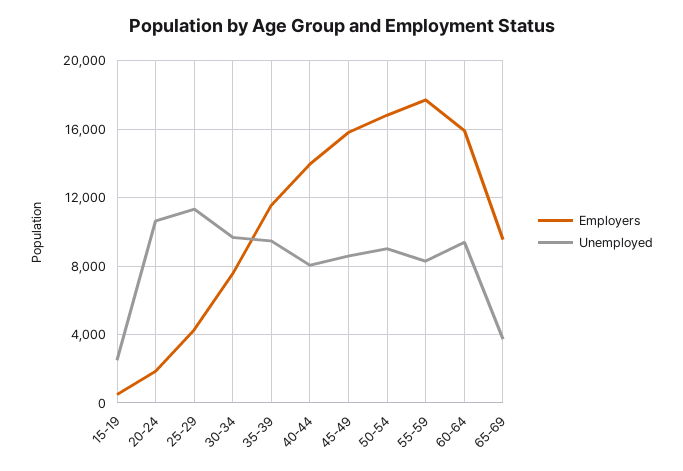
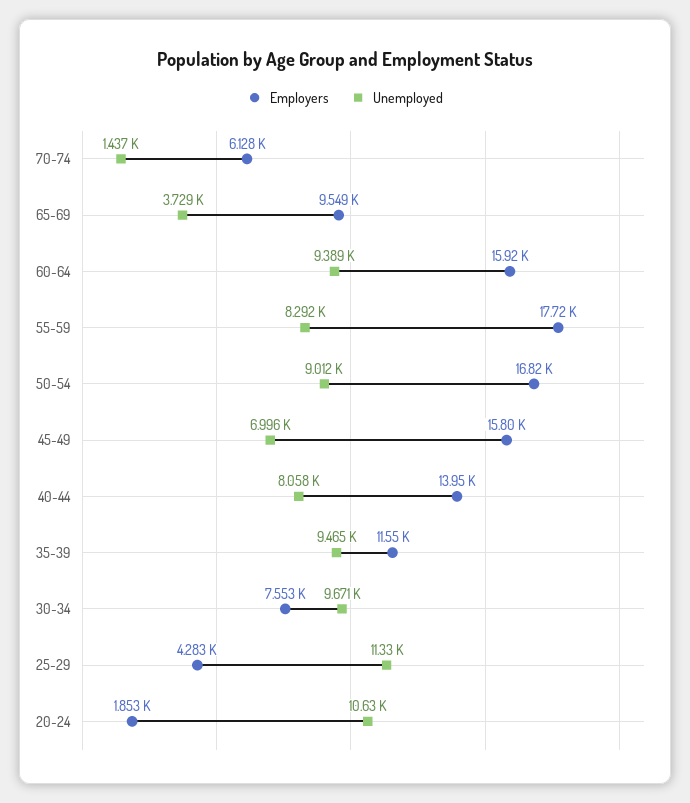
Employers, 15-19: 500 -> none
Unemployed, 15-19: 2500 -> none
Unemployed, 45-49: 8500 -> 6996
Employers, 70-74: none -> 6128
Unemployed, 70-74: none -> 1437

